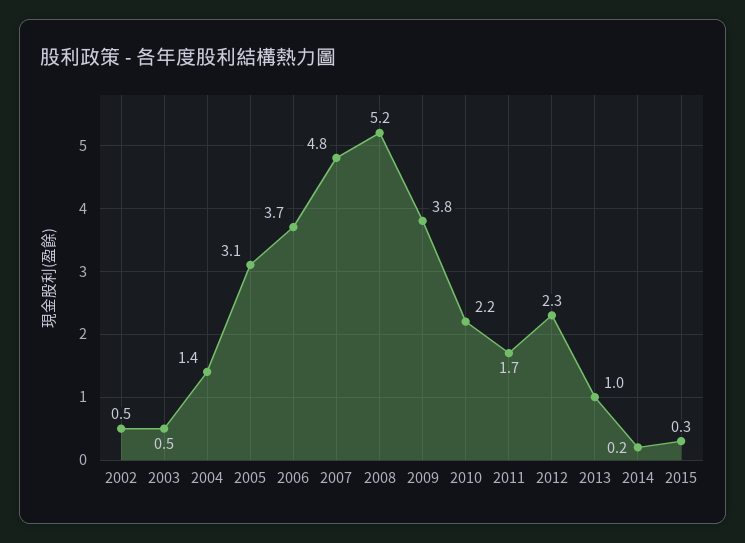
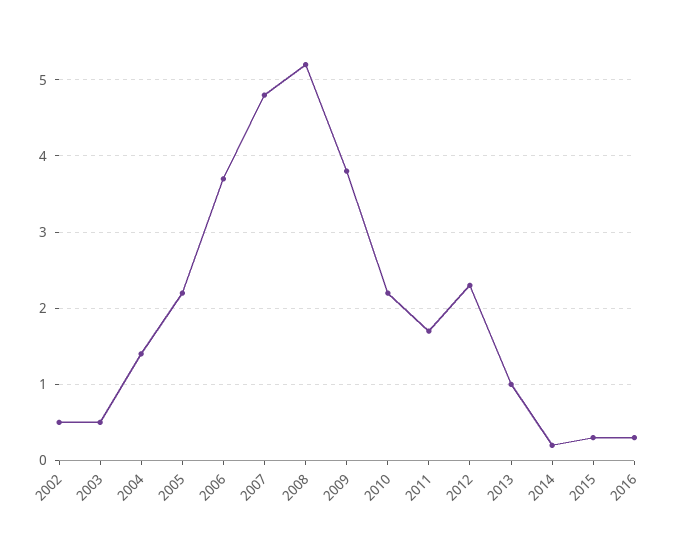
2005: 3.1 -> 2.2
2016: none -> 0.3

